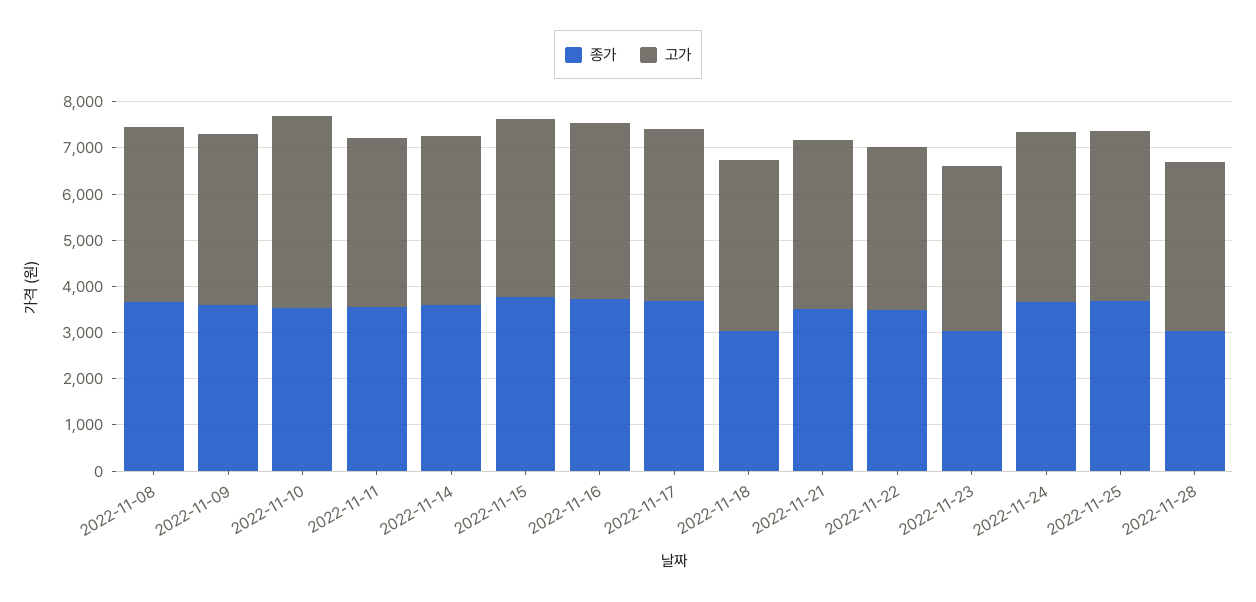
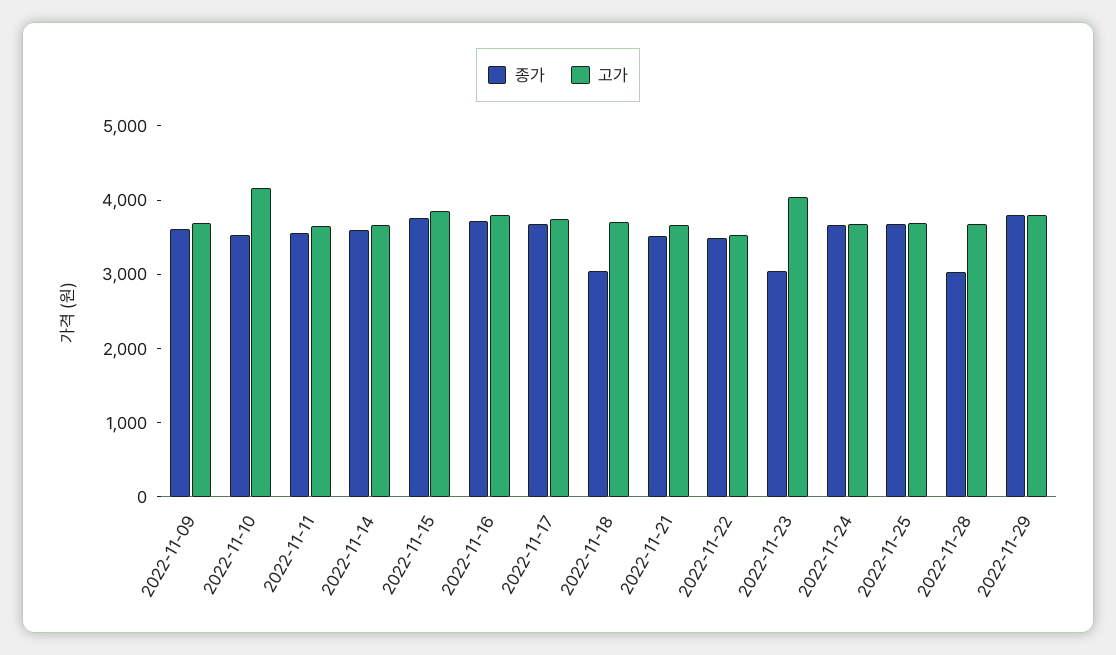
종가, 2022-11-08: 3600 -> none
고가, 2022-11-08: 3800 -> none
고가, 2022-11-23: 3600 -> 4000
종가, 2022-11-29: none -> 3800
고가, 2022-11-29: none -> 3800

